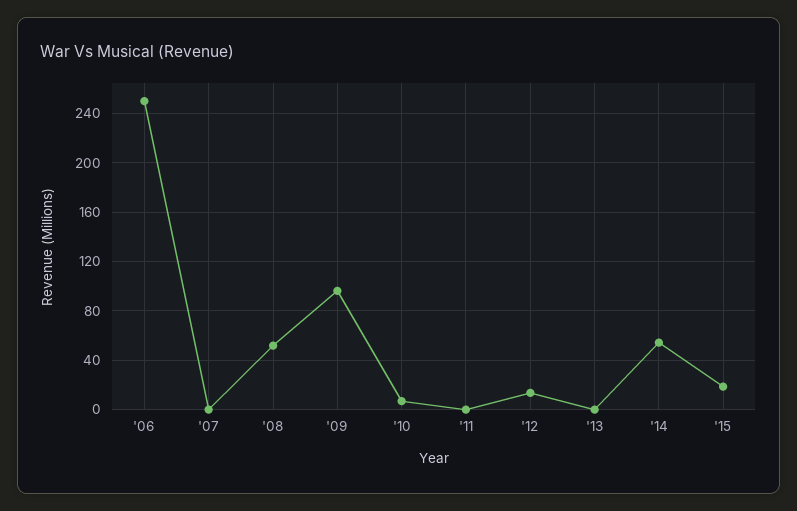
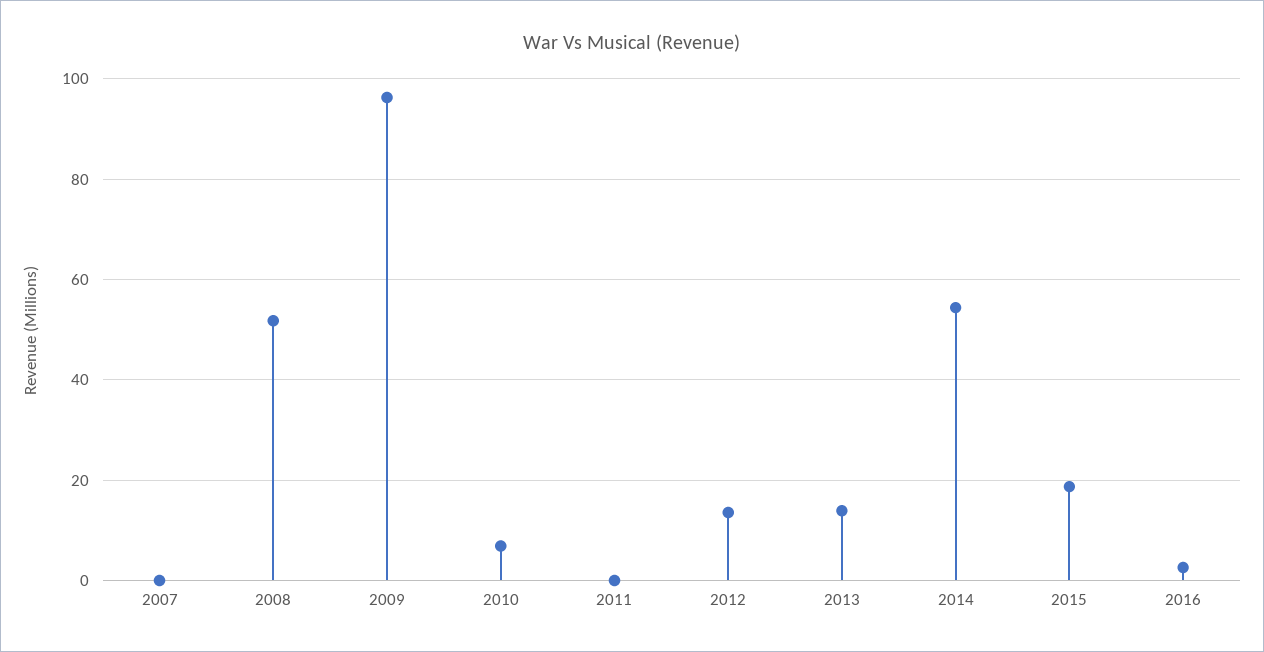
'06: 250 -> none
'13: 0 -> 14
2016: none -> 2

